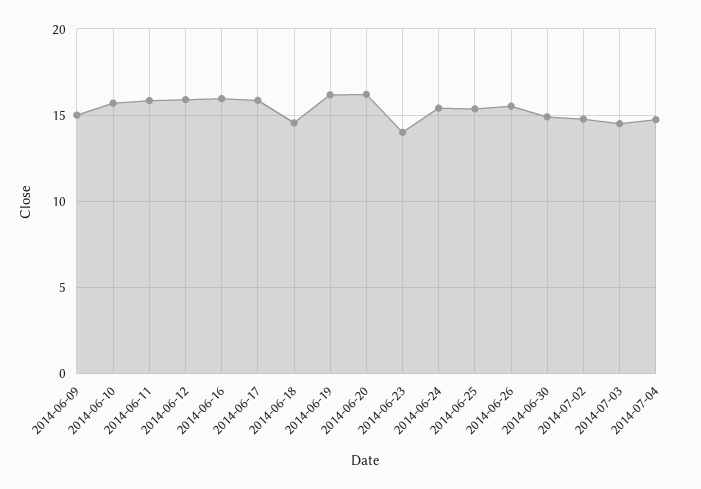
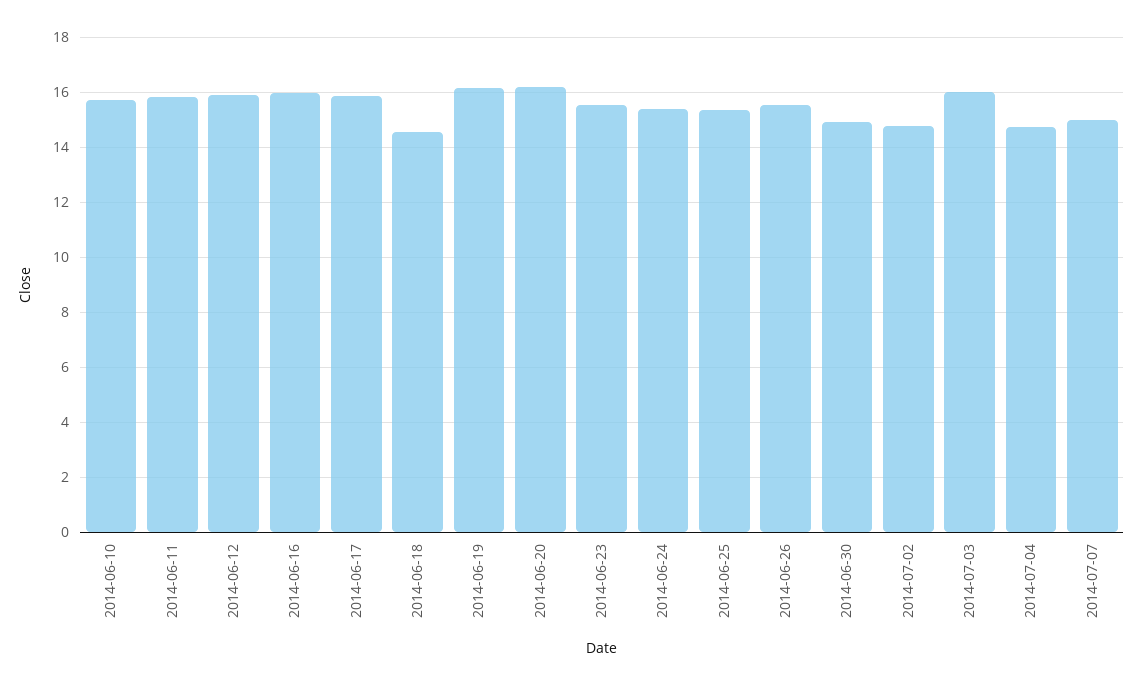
2014-06-09: 15 -> none
2014-06-23: 14 -> 15.5
2014-07-03: 14.5 -> 16
2014-07-07: none -> 15

